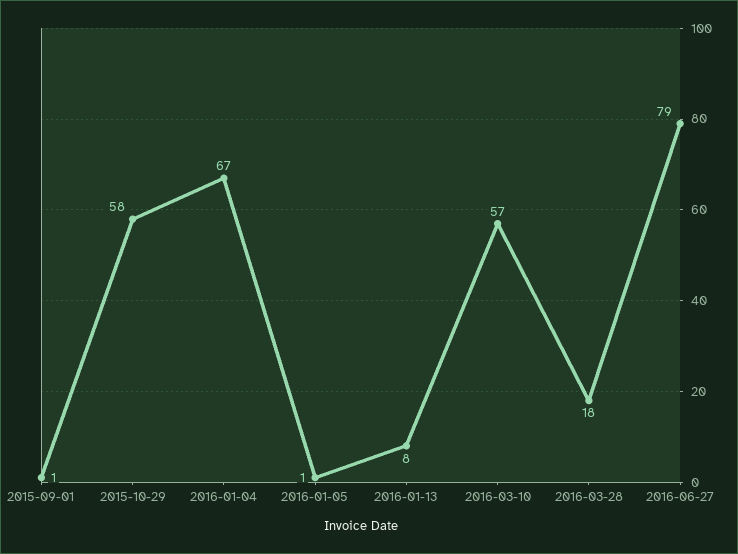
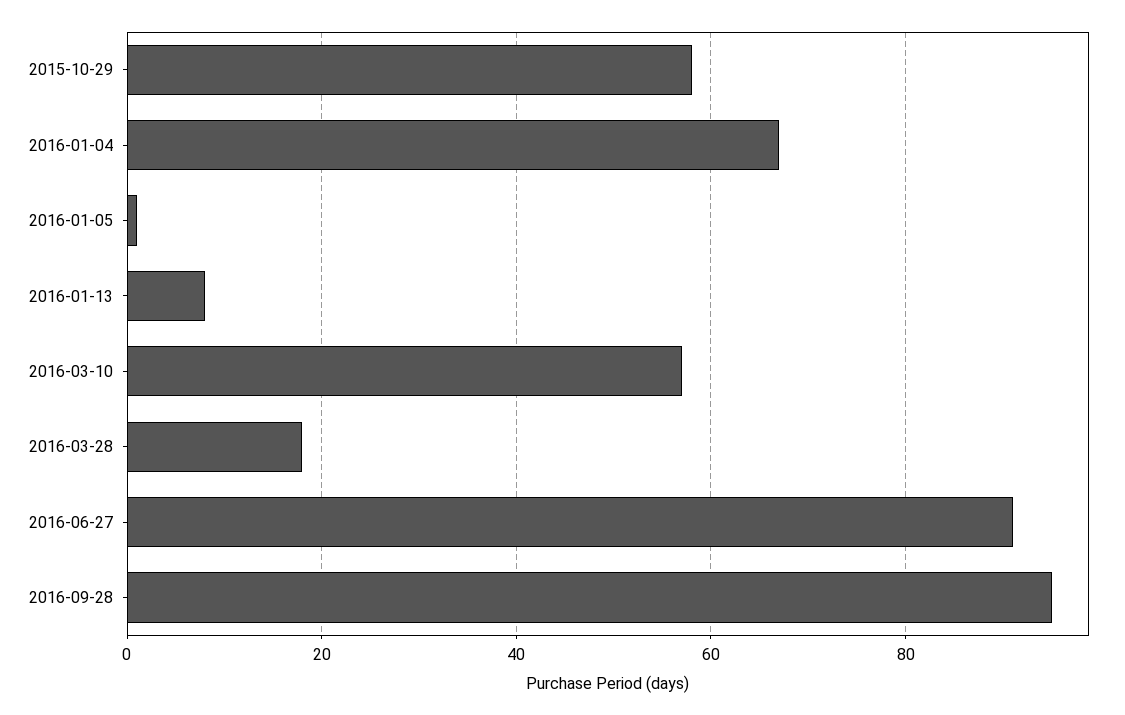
2015-09-01: 1 -> none
2016-06-27: 79 -> 90
2016-09-28: none -> 95

